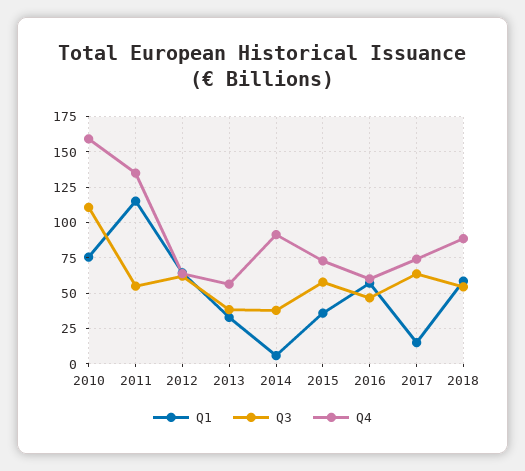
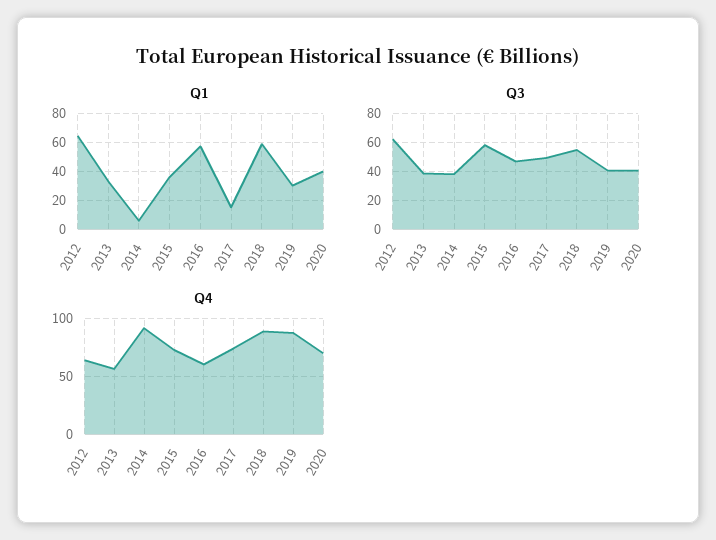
Q1, 2010: 75 -> none
Q3, 2010: 110 -> none
Q4, 2010: 160 -> none
Q1, 2011: 115 -> none
Q3, 2011: 55 -> none
Q4, 2011: 135 -> none
Q3, 2017: 65 -> 50
Q1, 2019: none -> 30
Q1, 2020: none -> 40
Q3, 2019: none -> 40
Q3, 2020: none -> 40
Q4, 2019: none -> 90
Q4, 2020: none -> 70

